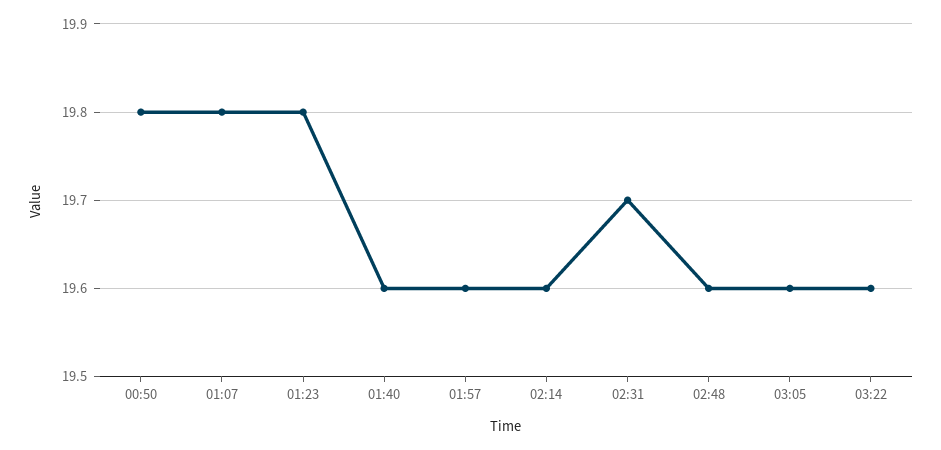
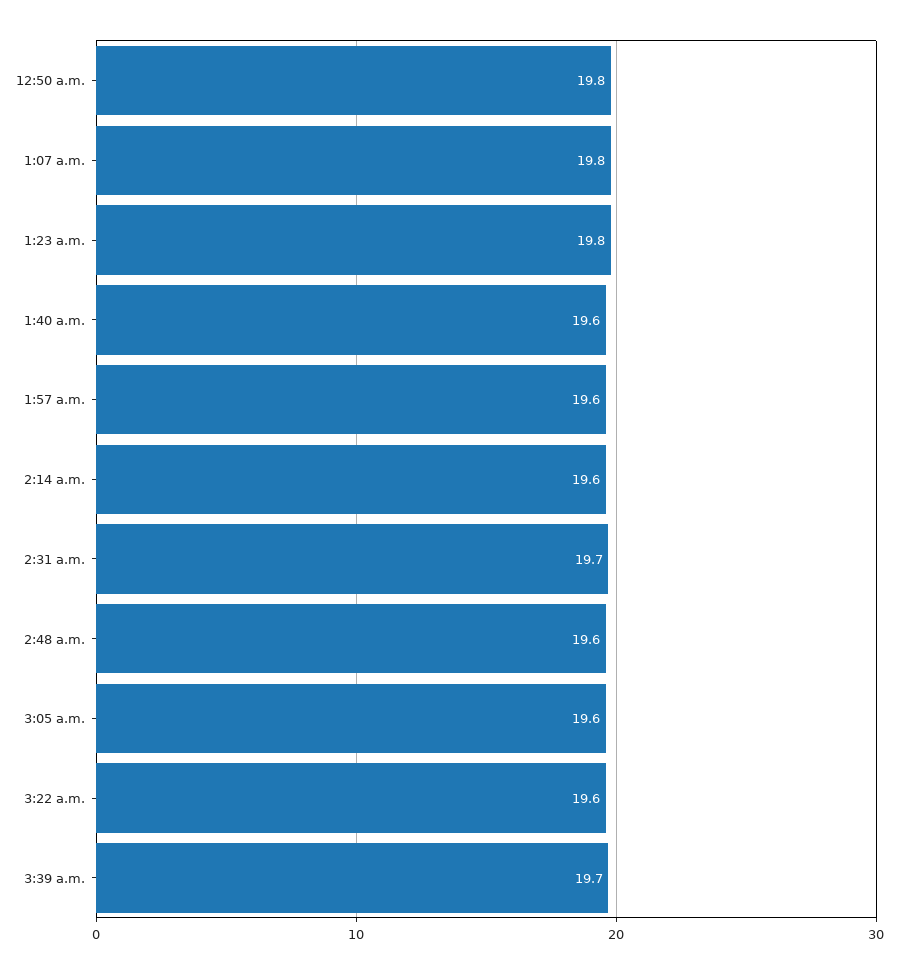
3:39 a.m.: none -> 19.7

